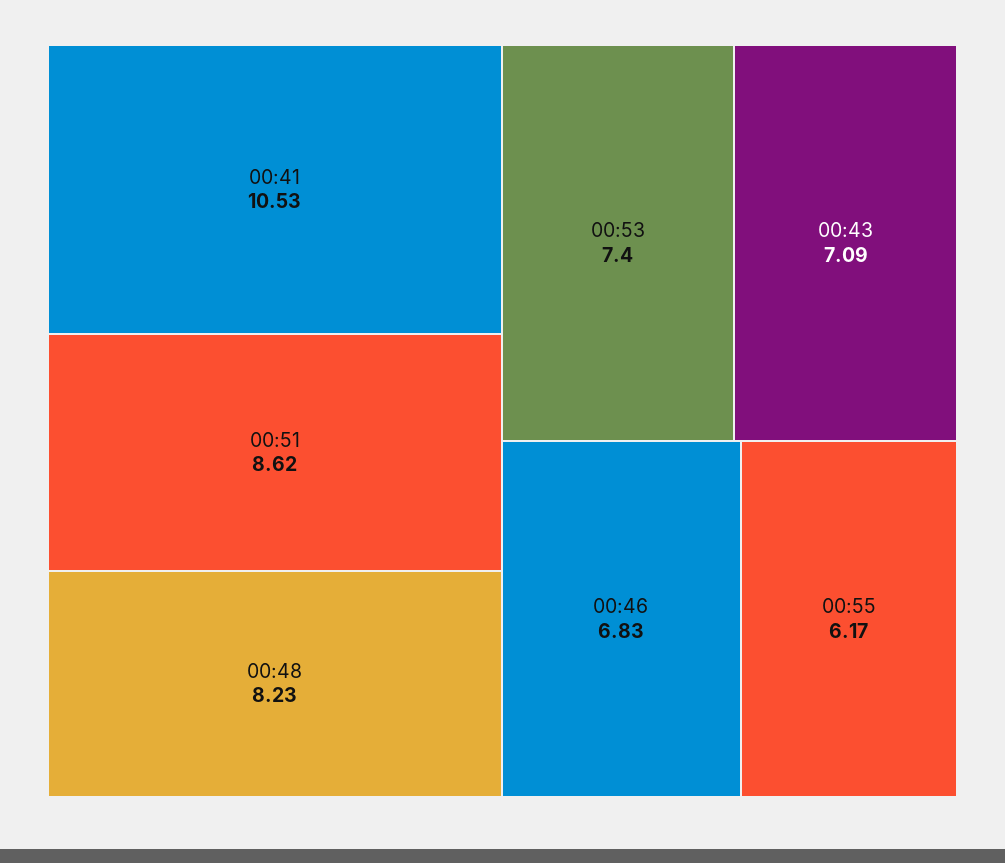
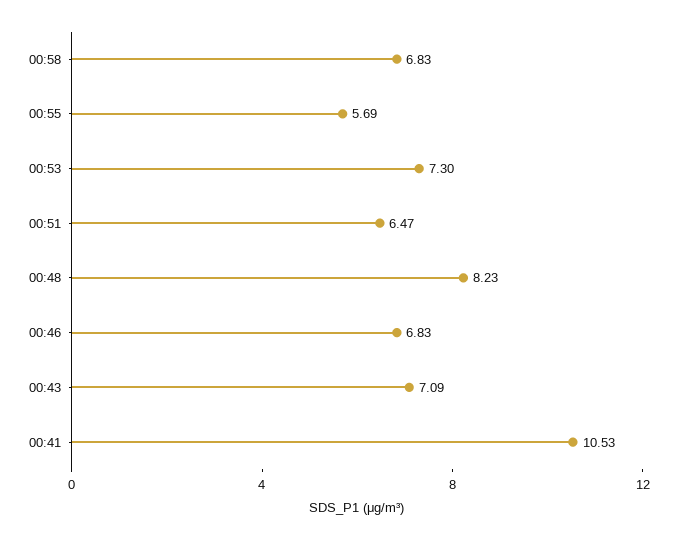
00:51: 8.62 -> 6.47
00:53: 7.4 -> 7.3
00:55: 6.17 -> 5.69
00:58: none -> 6.83

